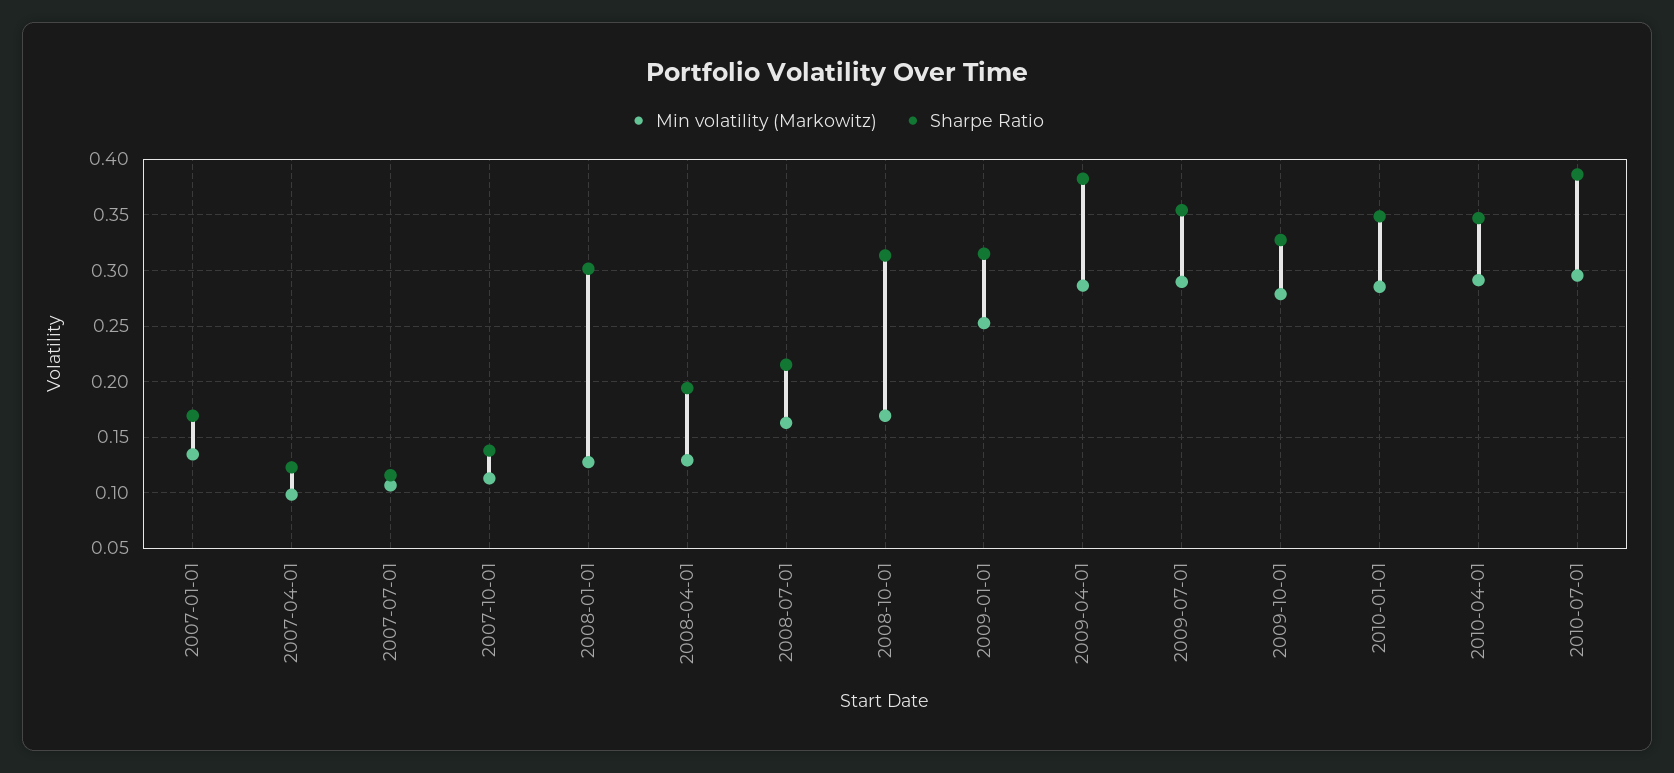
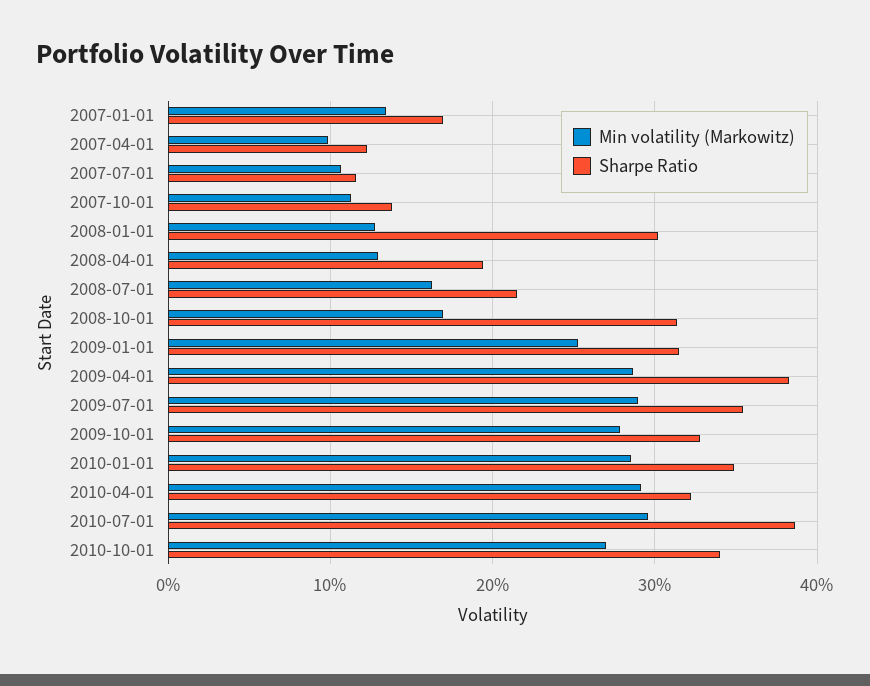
Sharpe Ratio, 2010-04-01: 0.35 -> 0.32
Min volatility (Markowitz), 2010-10-01: none -> 0.27
Sharpe Ratio, 2010-10-01: none -> 0.34

